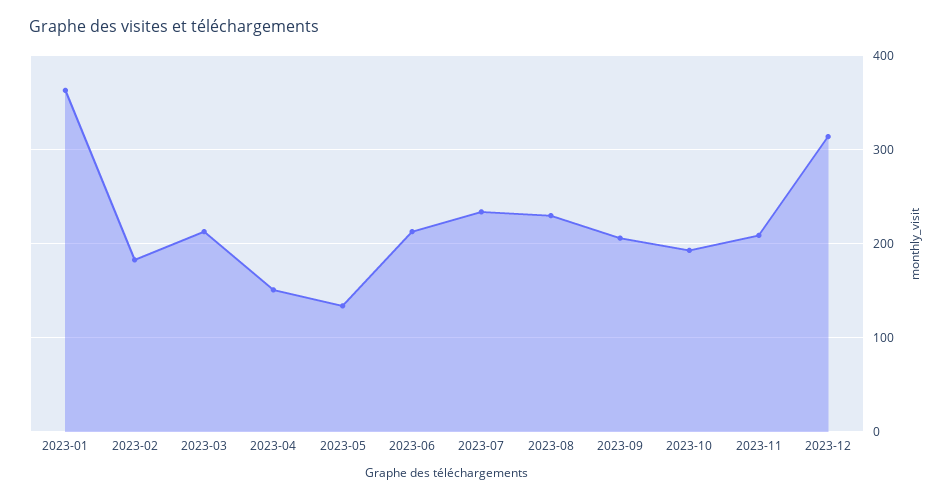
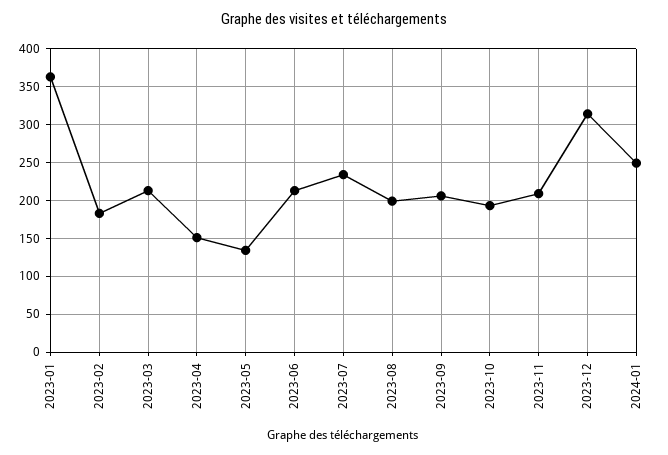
2023-08: 230 -> 200
2024-01: none -> 250

